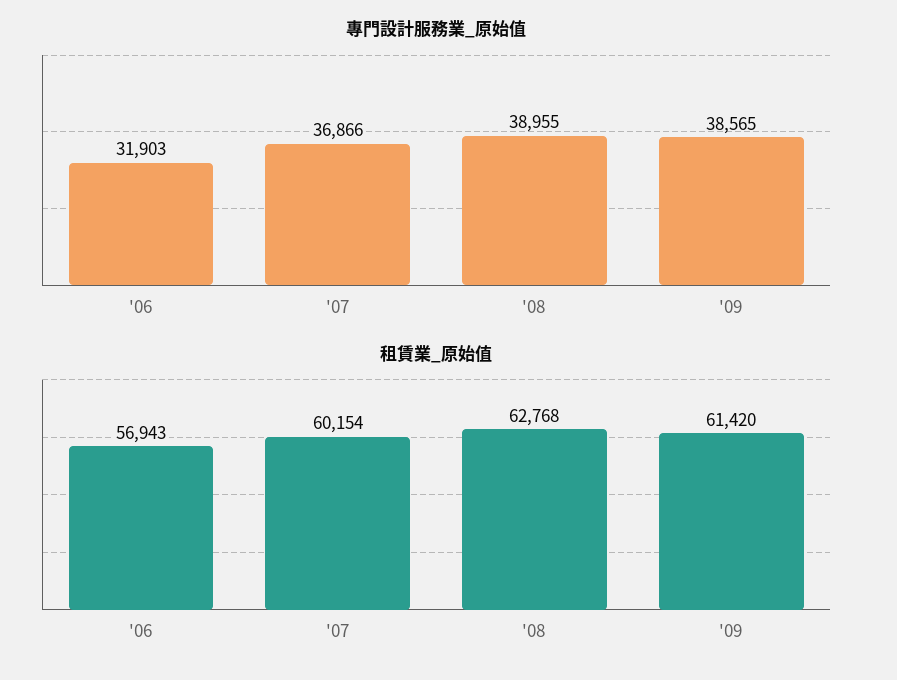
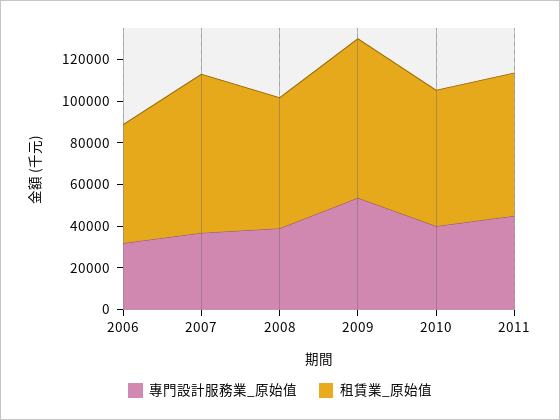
專門設計服務業_原始值, '09: 38565 -> 55000
租賃業_原始值, '07: 60154 -> 75000
租賃業_原始值, '09: 61420 -> 75000
專門設計服務業_原始值, 2010: none -> 40000
租賃業_原始值, 2010: none -> 65000
專門設計服務業_原始值, 2011: none -> 45000
租賃業_原始值, 2011: none -> 70000

